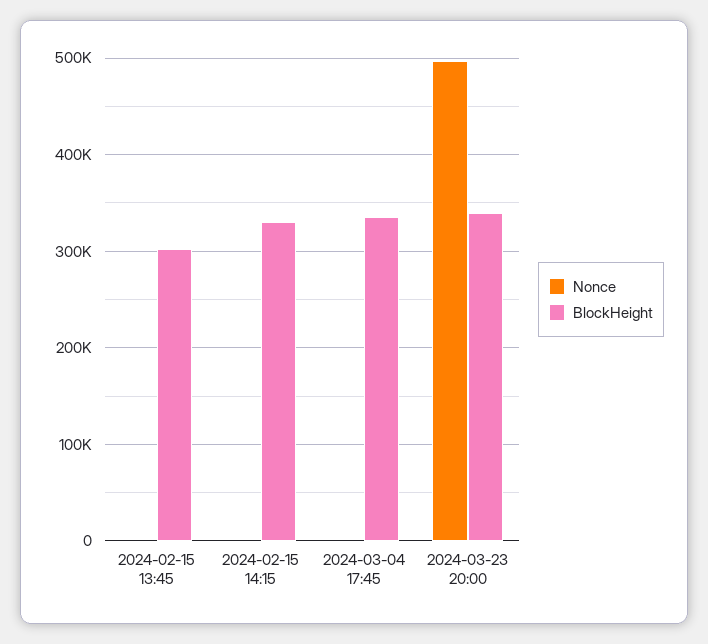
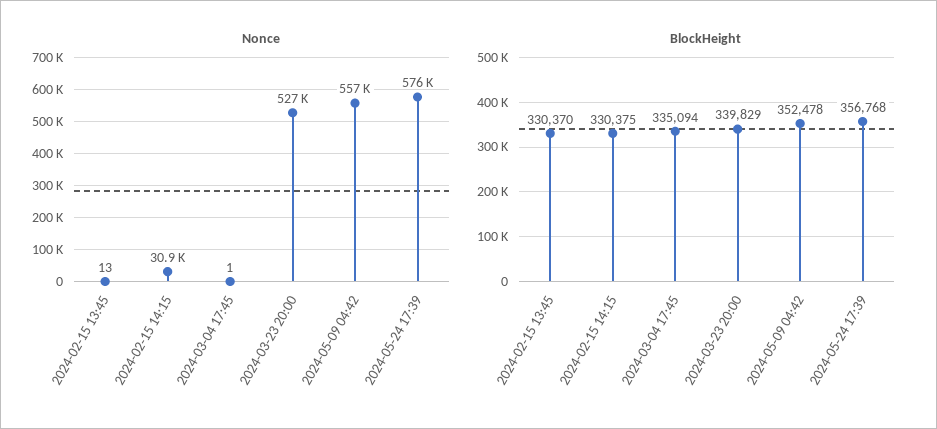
BlockHeight, 2024-02-15 13:45: 300000 -> 330370
Nonce, 2024-02-15 14:15: 0 -> 30900
Nonce, 2024-03-23 20:00: 500000 -> 527000
Nonce, 2024-05-09 04:42: none -> 557000
Nonce, 2024-05-24 17:39: none -> 576000
BlockHeight, 2024-05-09 04:42: none -> 352478
BlockHeight, 2024-05-24 17:39: none -> 356768

